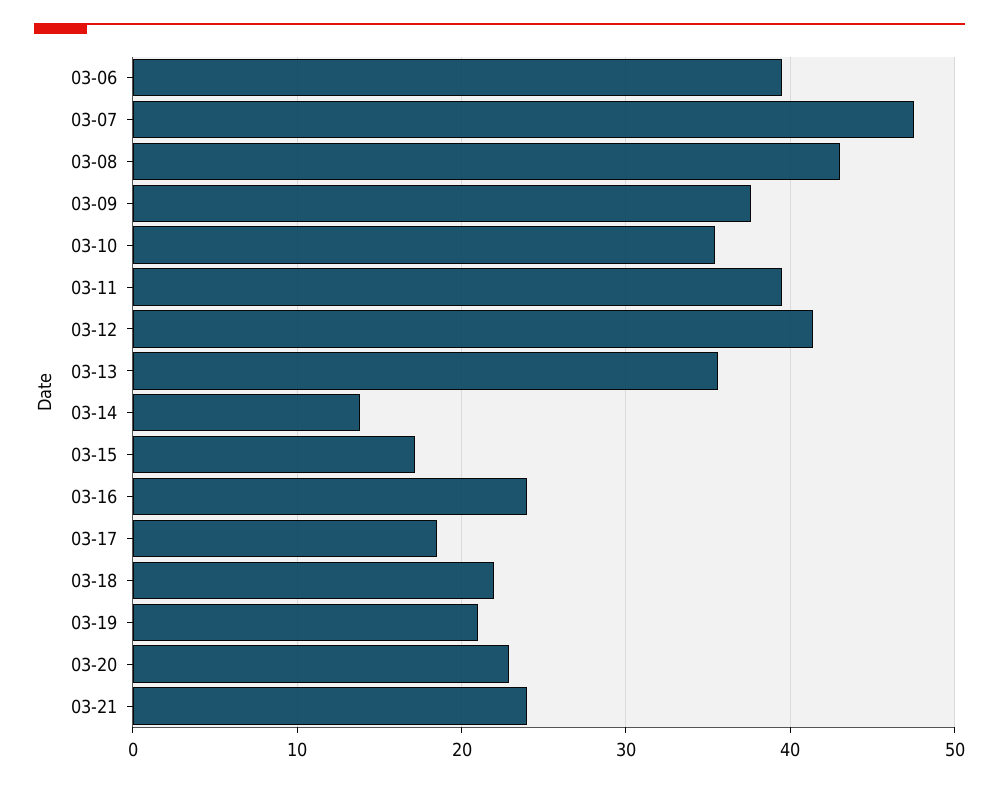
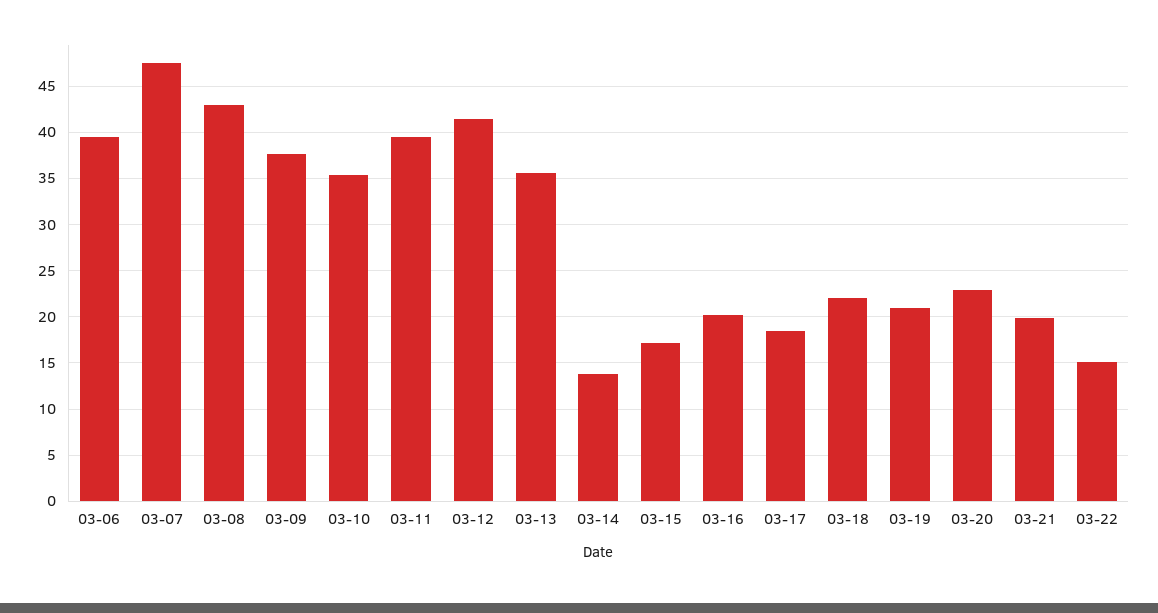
03-16: 24 -> 20
03-21: 24 -> 20
03-22: none -> 15

